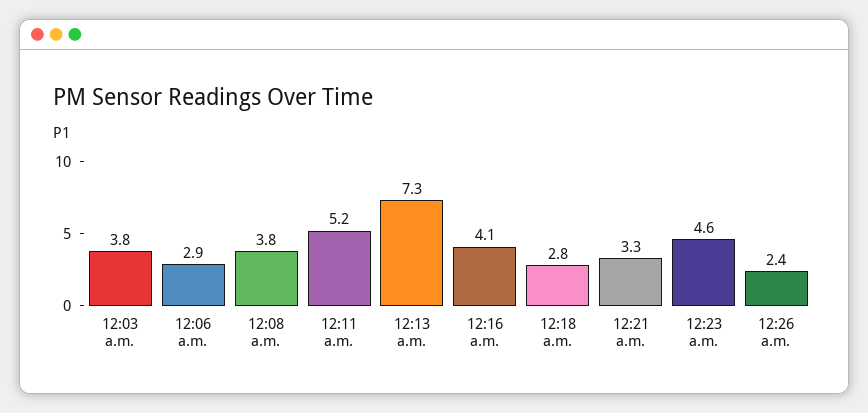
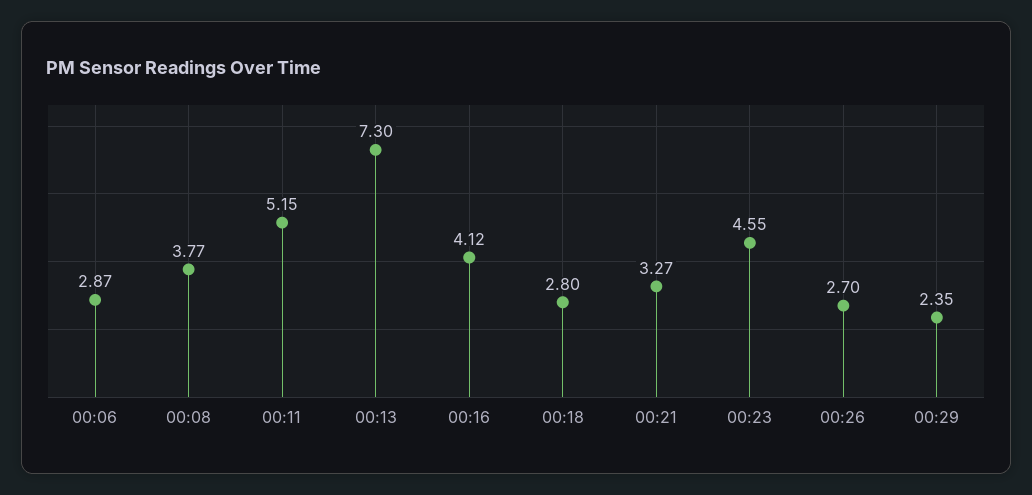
12:03 a.m.: 3.8 -> none
12:26 a.m.: 2.4 -> 2.7
00:29: none -> 2.35

